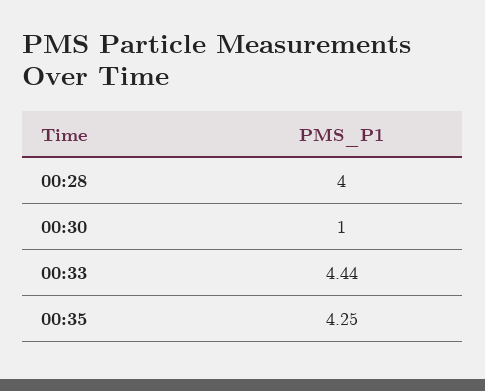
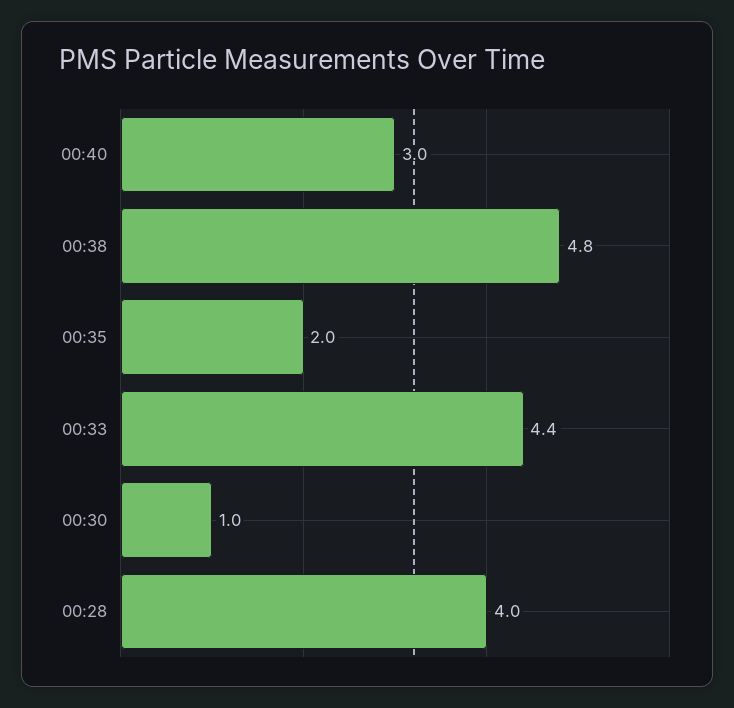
00:35: 4.25 -> 2
00:40: none -> 3
00:38: none -> 4.8

